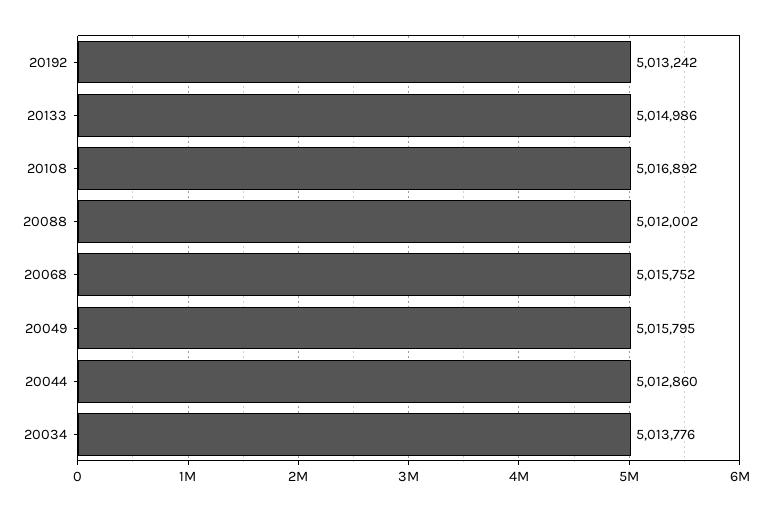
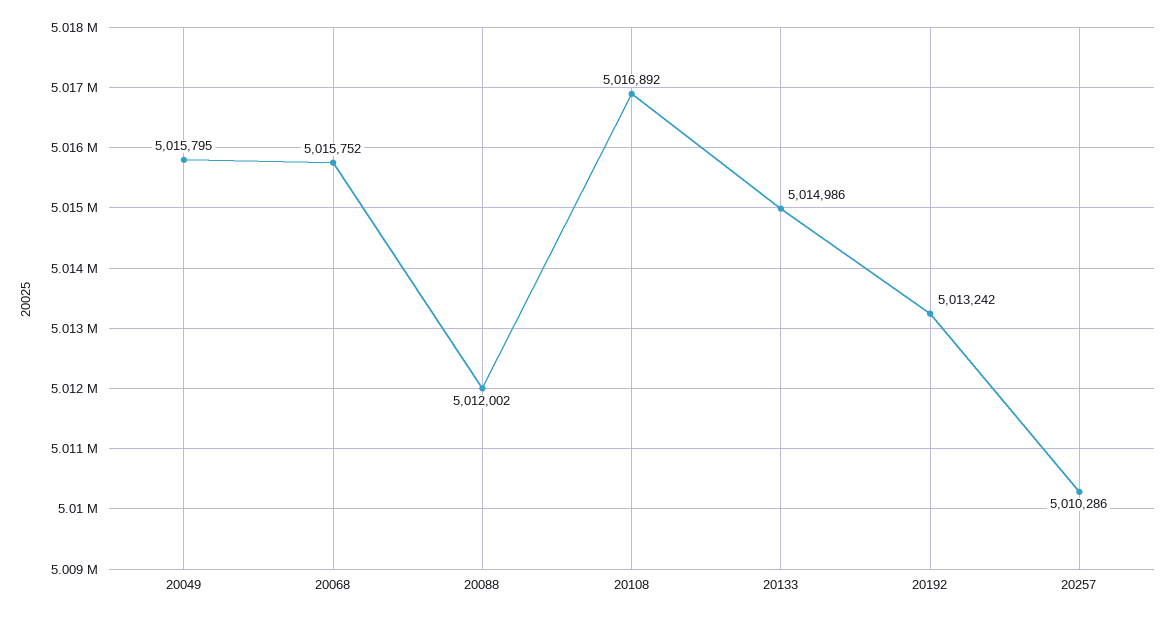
20044: 5012860 -> none
20034: 5013776 -> none
20257: none -> 5010286

